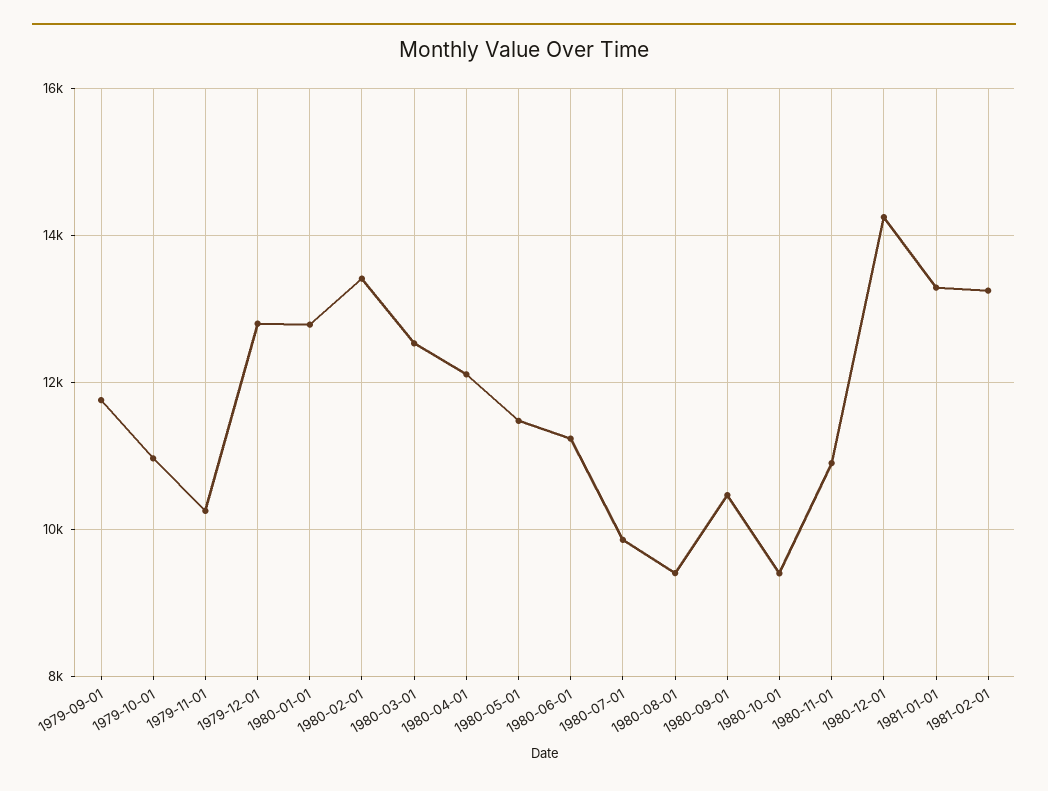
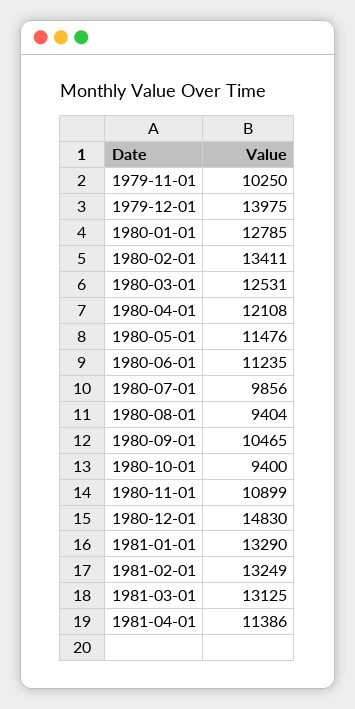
1979-09-01: 11800 -> none
1979-10-01: 11000 -> none
1979-12-01: 12800 -> 13975
1980-12-01: 14200 -> 14830
1981-03-01: none -> 13125
1981-04-01: none -> 11386

